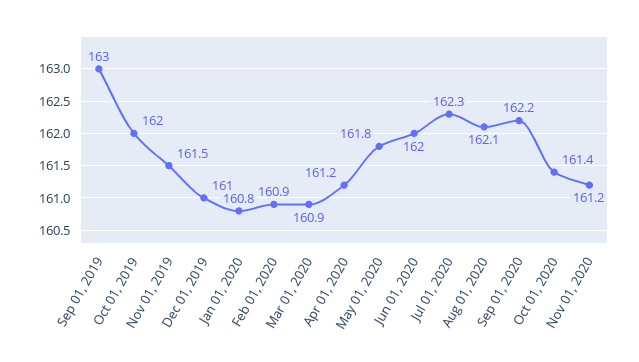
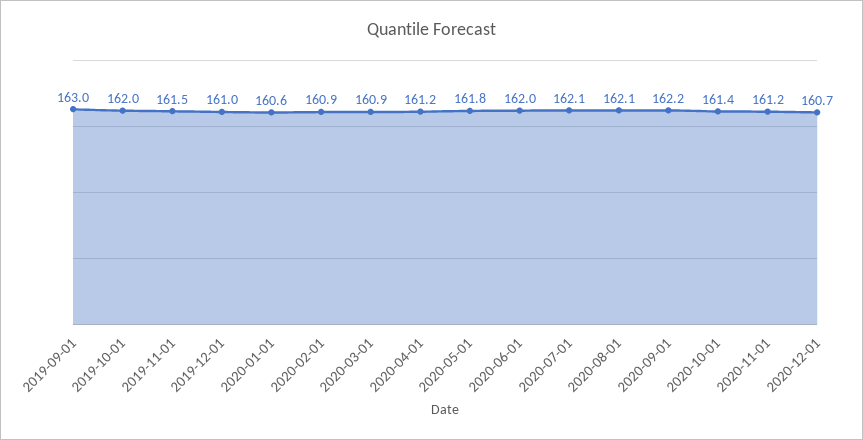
Jan 01, 2020: 160.8 -> 160.6
Jul 01, 2020: 162.3 -> 162.1
2020-12-01: none -> 160.7

